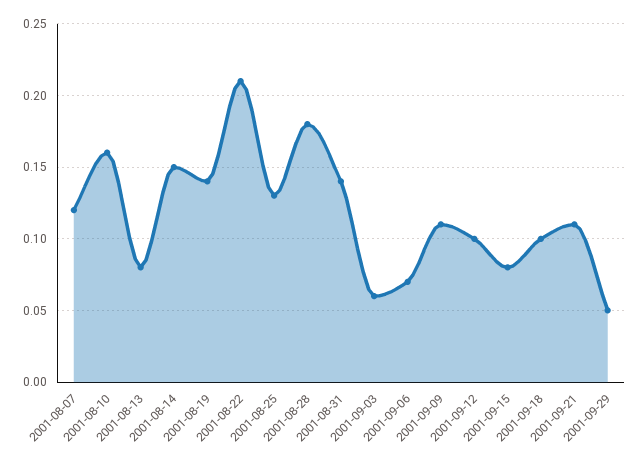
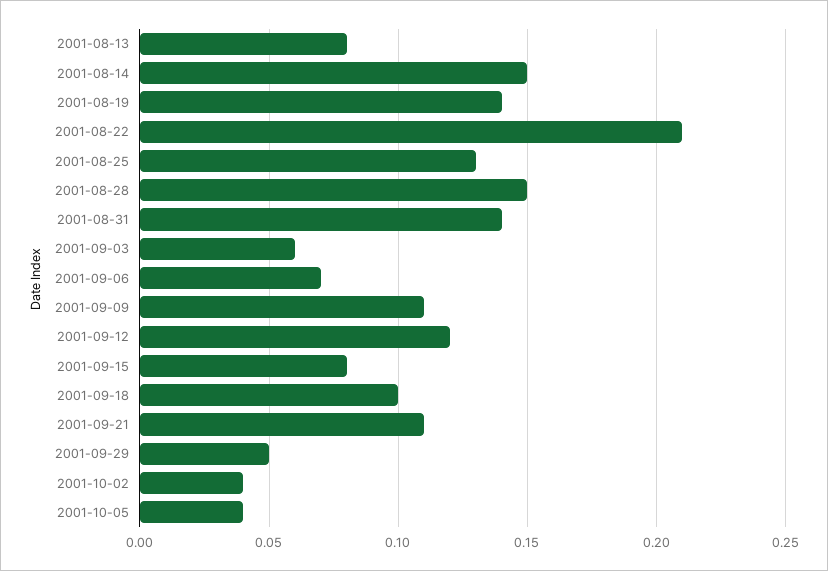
2001-08-07: 0.12 -> none
2001-08-10: 0.16 -> none
2001-08-28: 0.18 -> 0.15
2001-09-12: 0.1 -> 0.12
2001-10-02: none -> 0.04
2001-10-05: none -> 0.04

